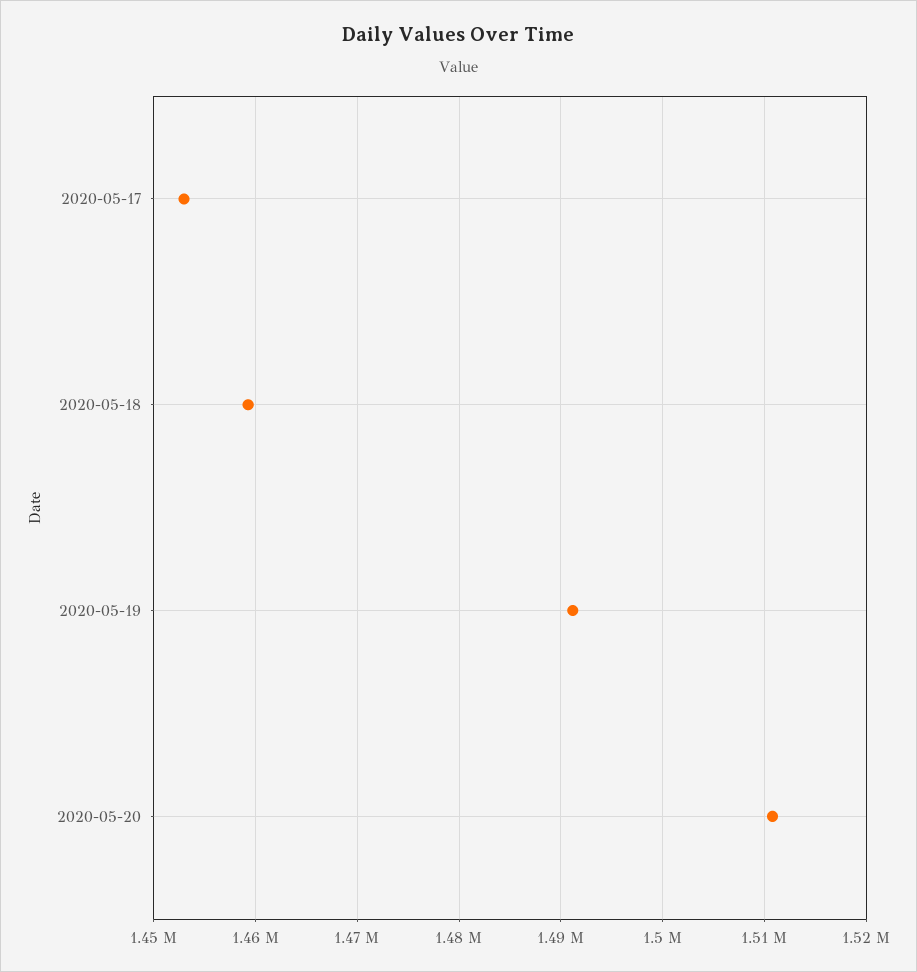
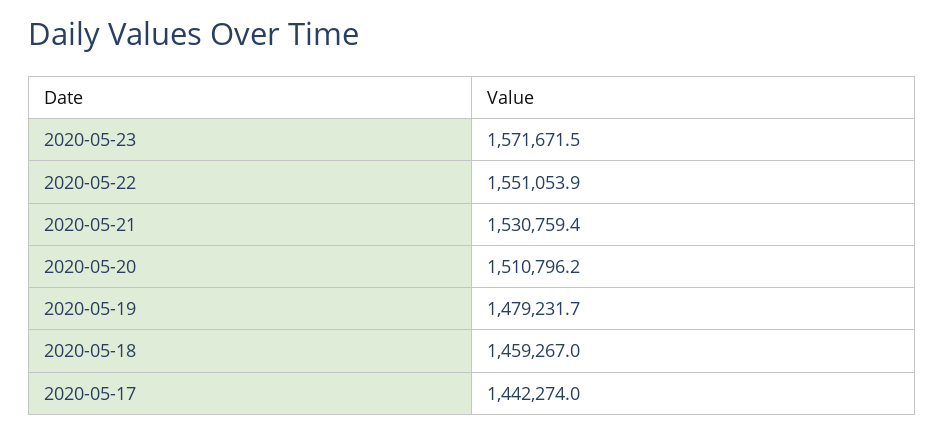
2020-05-17: 1453000 -> 1442274
2020-05-19: 1491000 -> 1479231.7
2020-05-23: none -> 1571671.5
2020-05-22: none -> 1551053.9
2020-05-21: none -> 1530759.4

